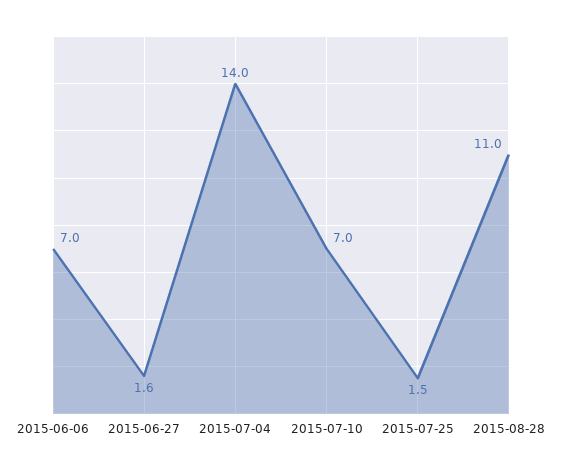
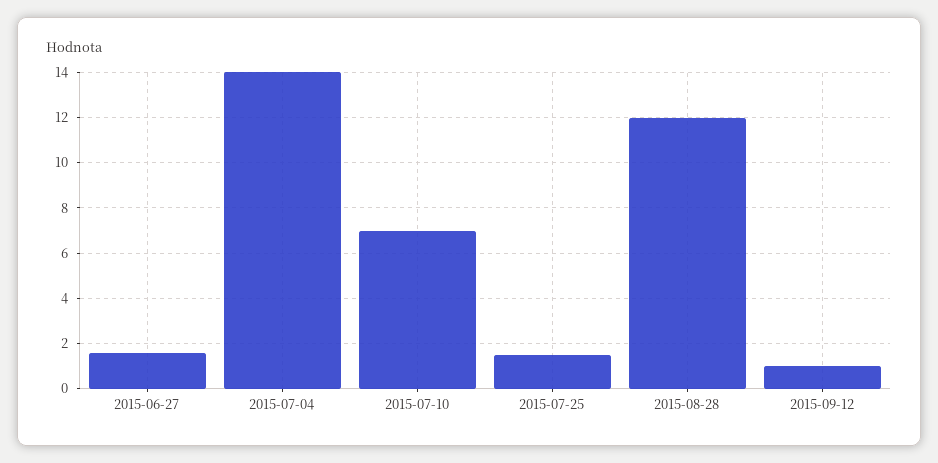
2015-06-06: 7 -> none
2015-08-28: 11 -> 12
2015-09-12: none -> 1

